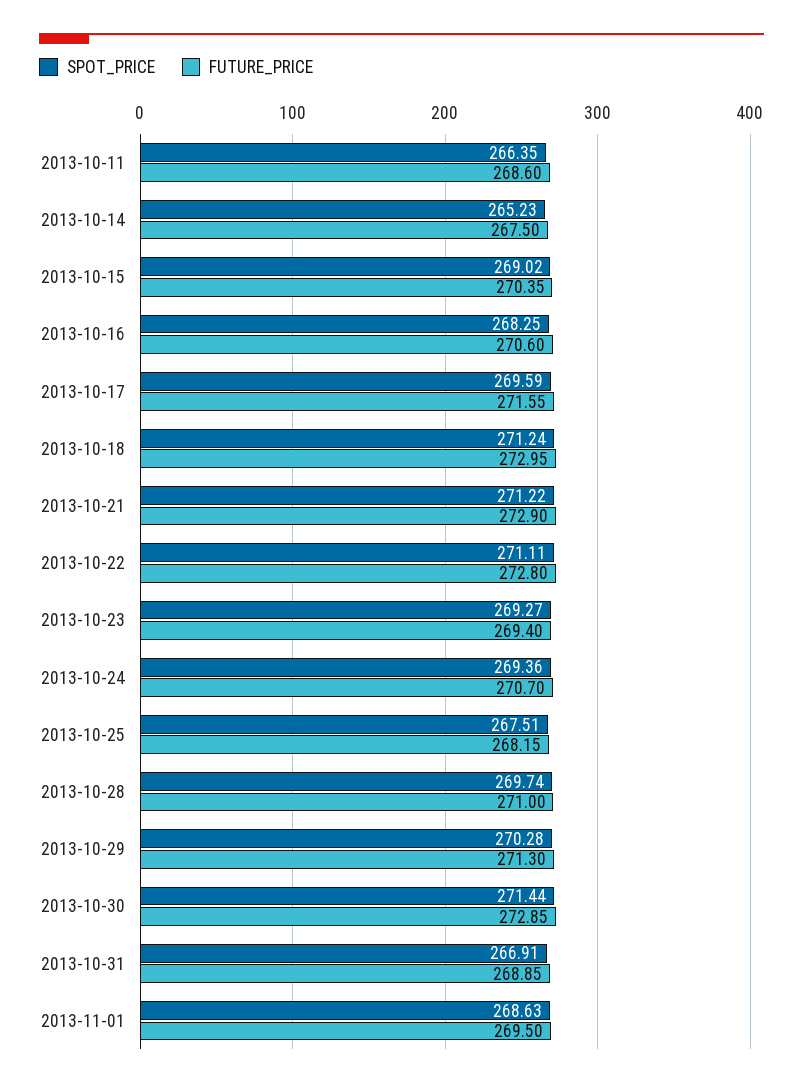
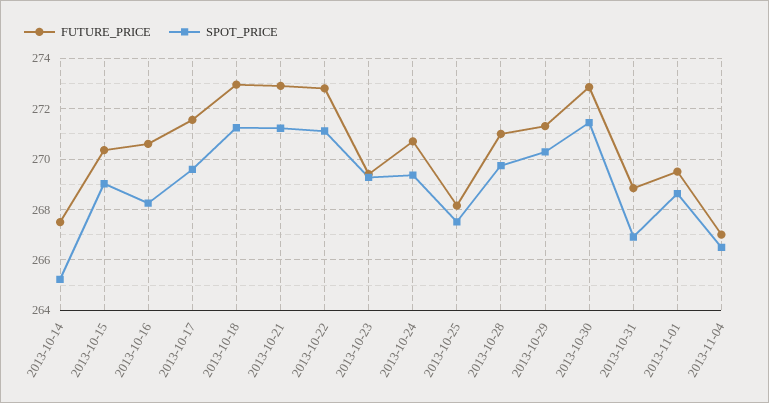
SPOT_PRICE, 2013-10-11: 266.35 -> none
FUTURE_PRICE, 2013-10-11: 268.6 -> none
FUTURE_PRICE, 2013-11-04: none -> 267
SPOT_PRICE, 2013-11-04: none -> 266.5

